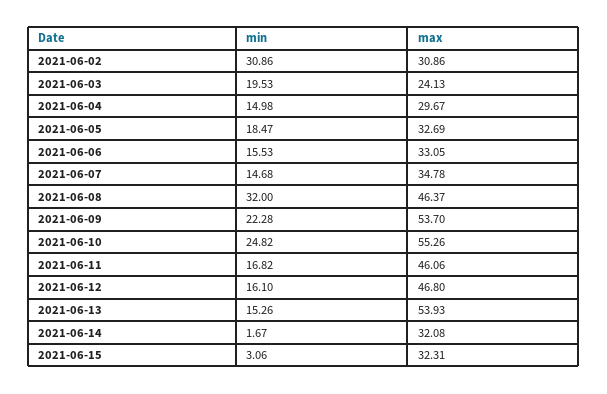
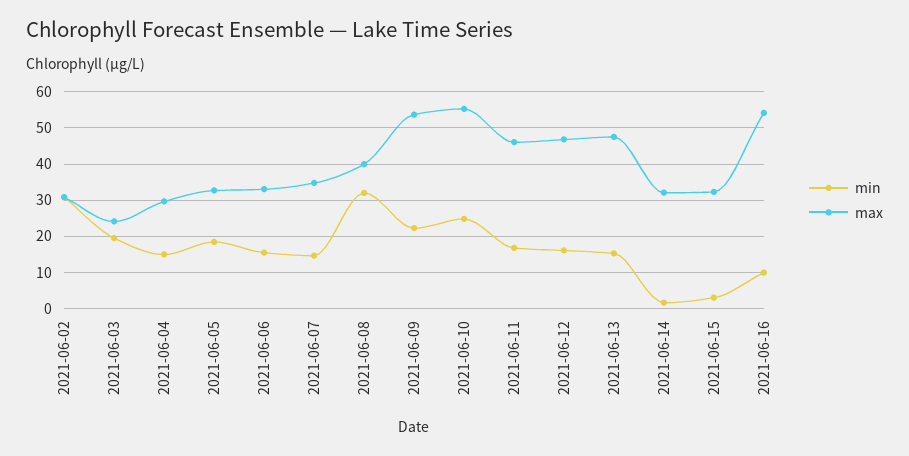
max, 2021-06-08: 46.37 -> 40
max, 2021-06-13: 53.93 -> 48
min, 2021-06-16: none -> 10
max, 2021-06-16: none -> 54

